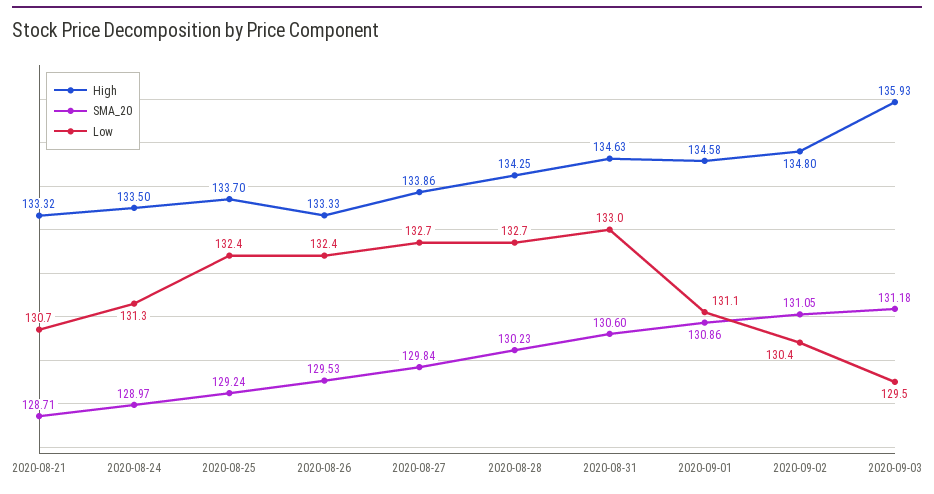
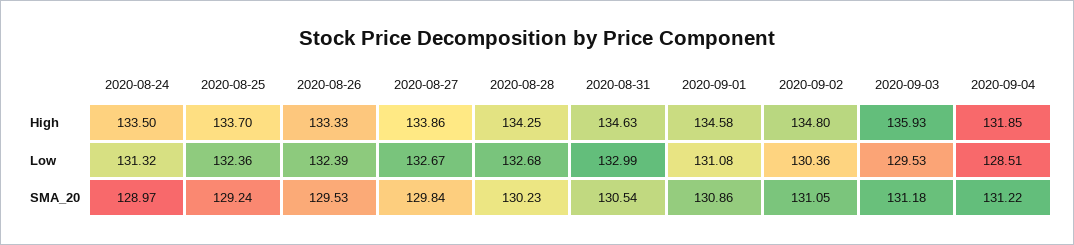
High, 2020-08-21: 133.32 -> none
SMA_20, 2020-08-21: 128.71 -> none
Low, 2020-08-21: 130.7 -> none
SMA_20, 2020-08-31: 130.6 -> 130.54
High, 2020-09-04: none -> 131.85
Low, 2020-09-04: none -> 128.51
SMA_20, 2020-09-04: none -> 131.22

